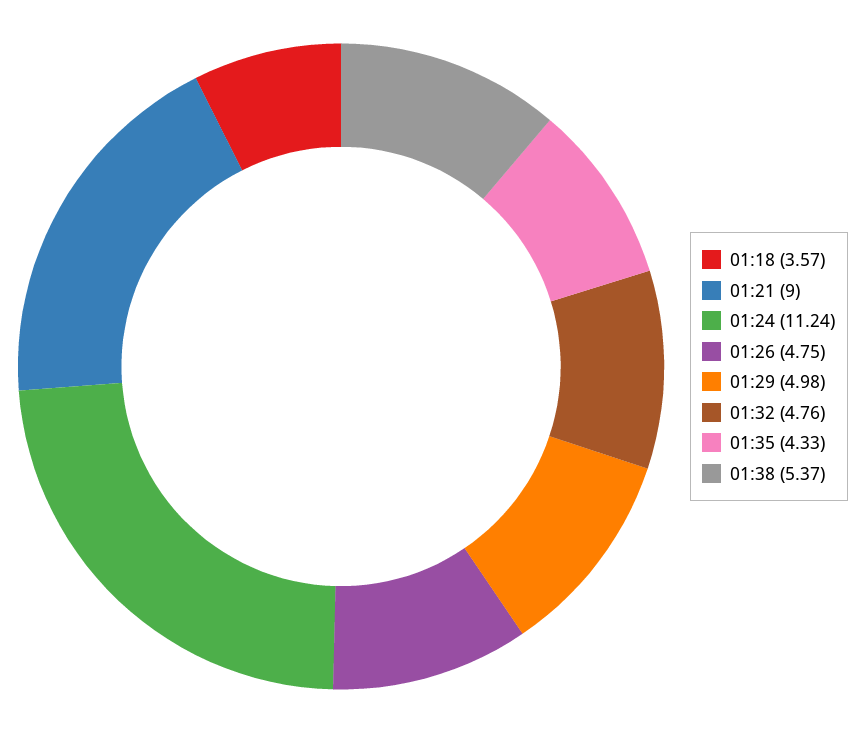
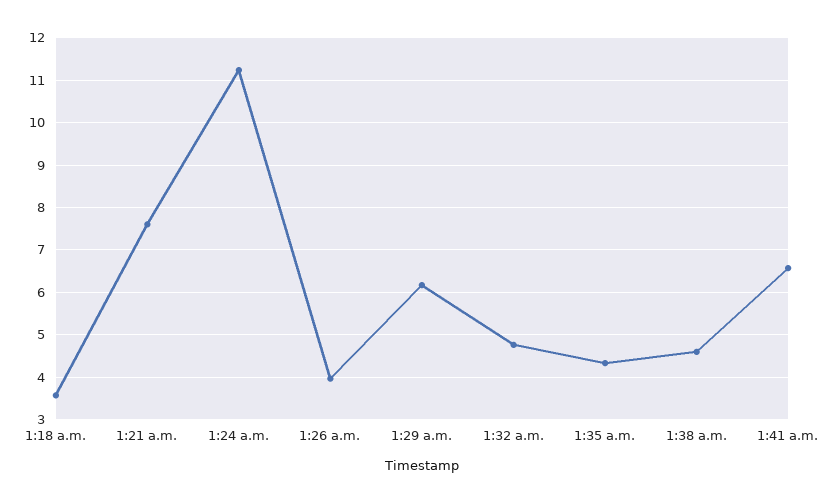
01:21: 9 -> 7.6
01:26: 4.75 -> 4
01:29: 4.98 -> 6.2
01:38: 5.37 -> 4.6
1:41 a.m.: none -> 6.6

